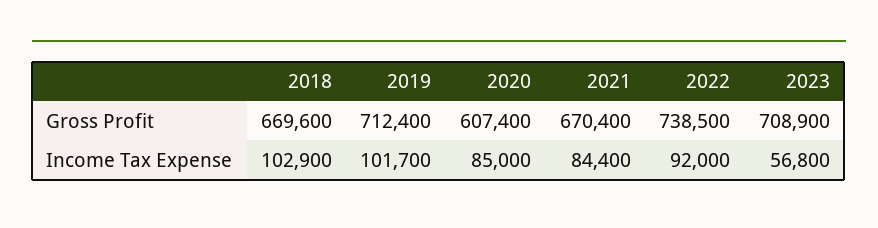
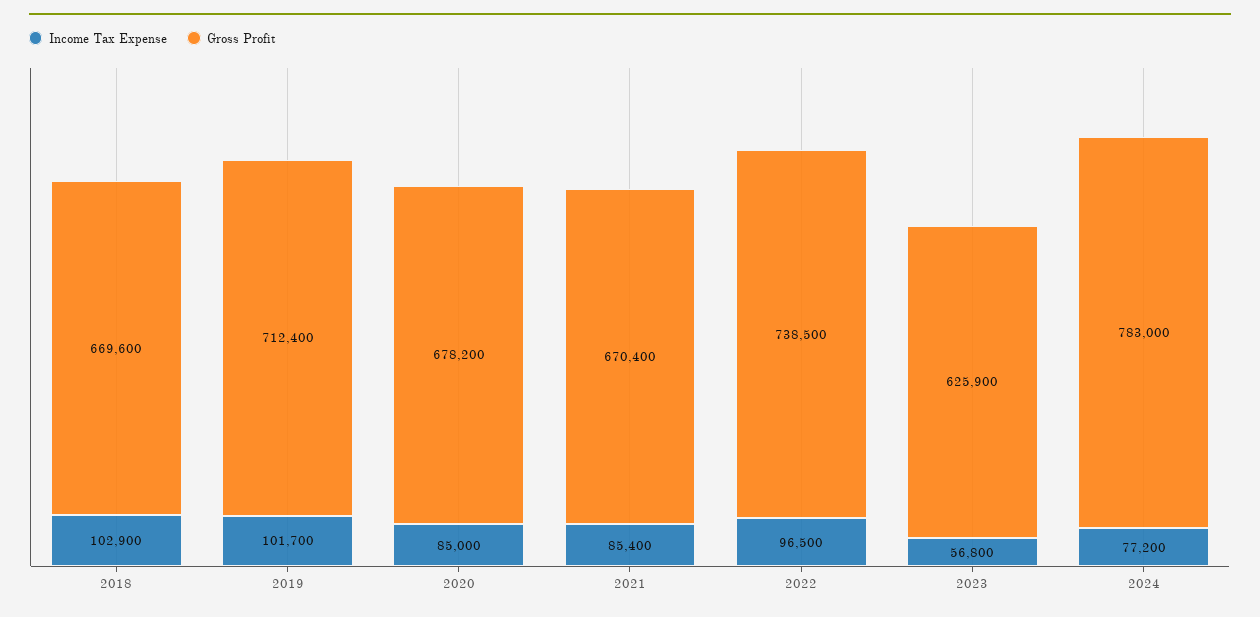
Gross Profit, 2020: 607400 -> 678200
Gross Profit, 2023: 708900 -> 625900
Income Tax Expense, 2021: 84400 -> 85400
Income Tax Expense, 2022: 92000 -> 96500
Income Tax Expense, 2024: none -> 77200
Gross Profit, 2024: none -> 783000

